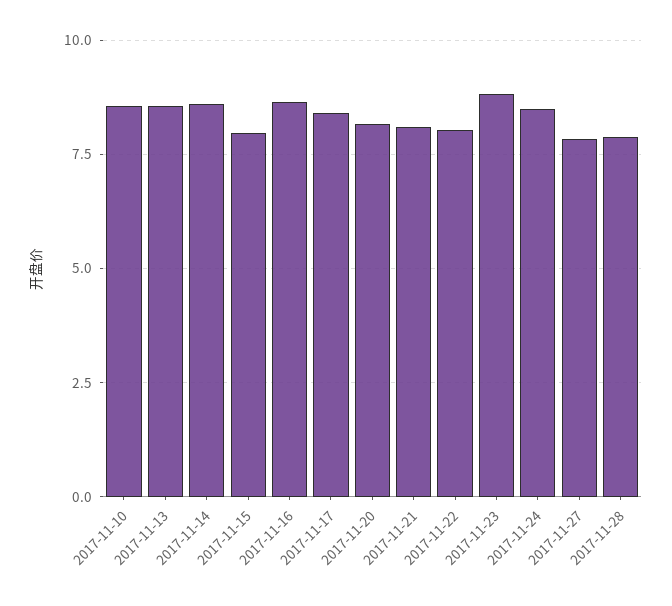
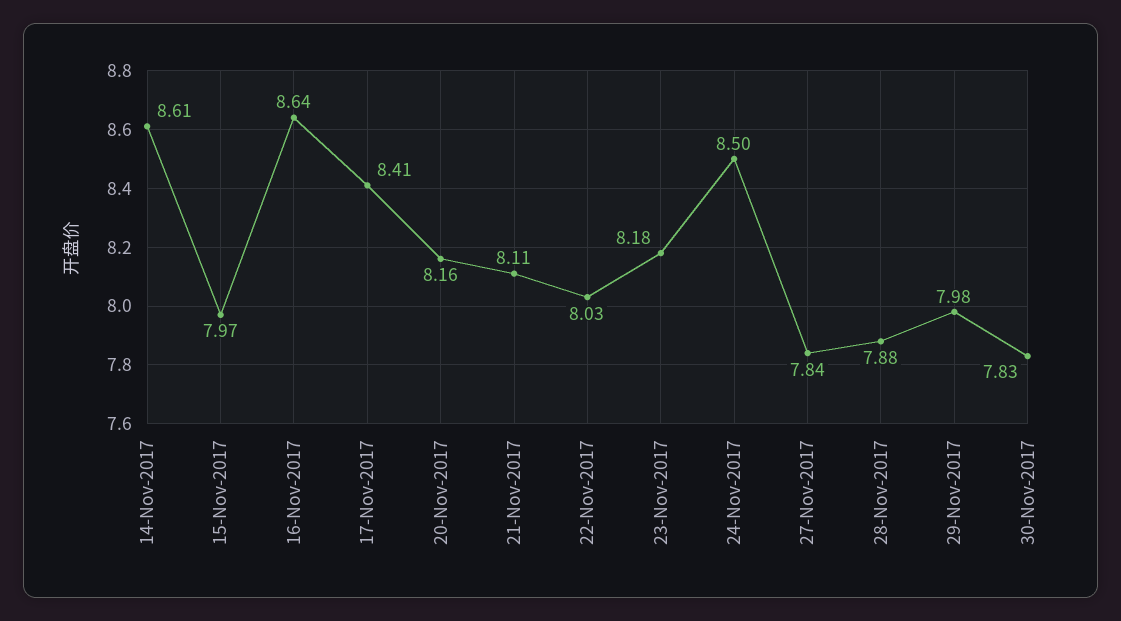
2017-11-10: 8.5 -> none
2017-11-13: 8.5 -> none
2017-11-23: 8.75 -> 8.18
29-Nov-2017: none -> 7.98
30-Nov-2017: none -> 7.83

